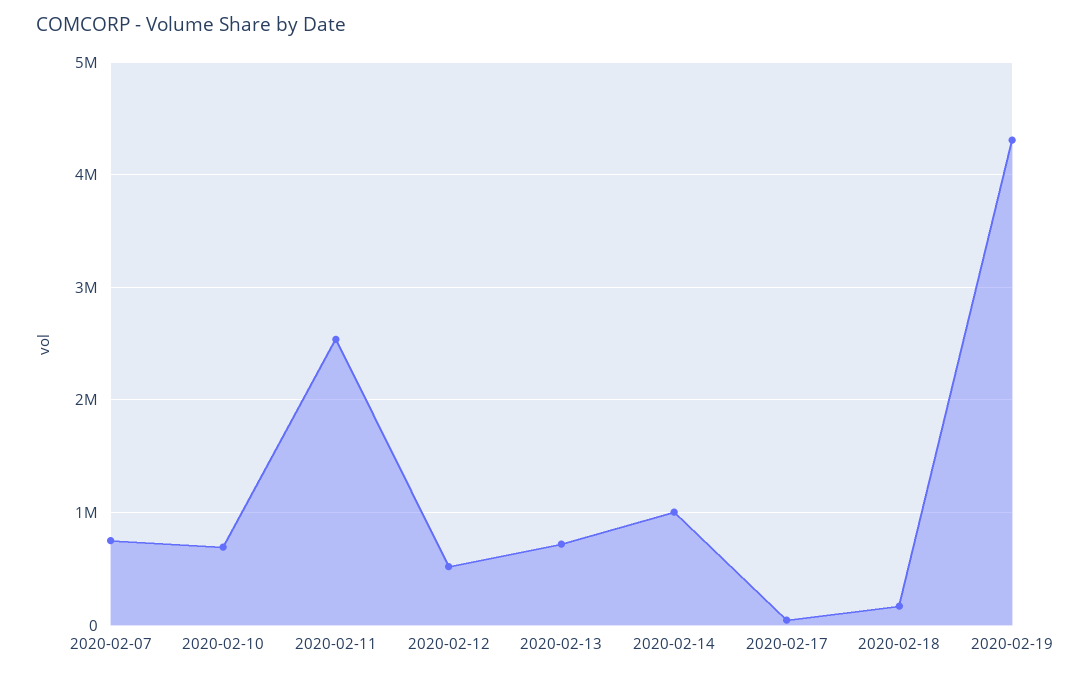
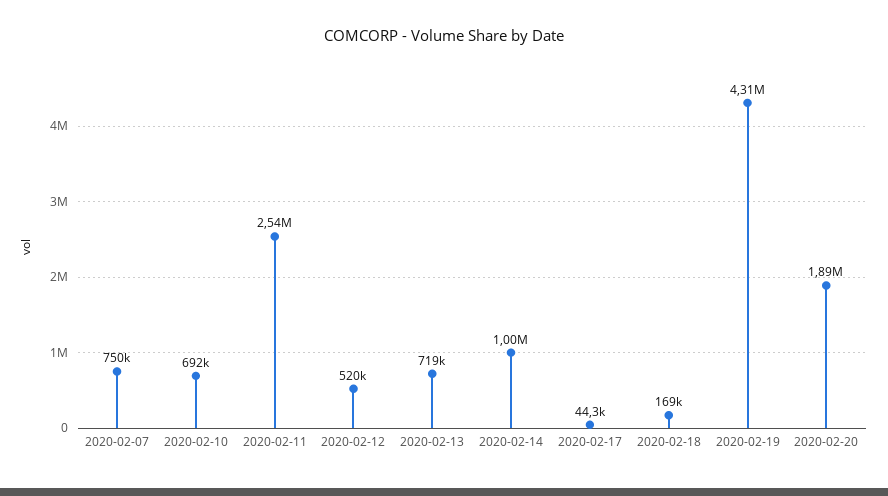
2020-02-20: none -> 1890000

